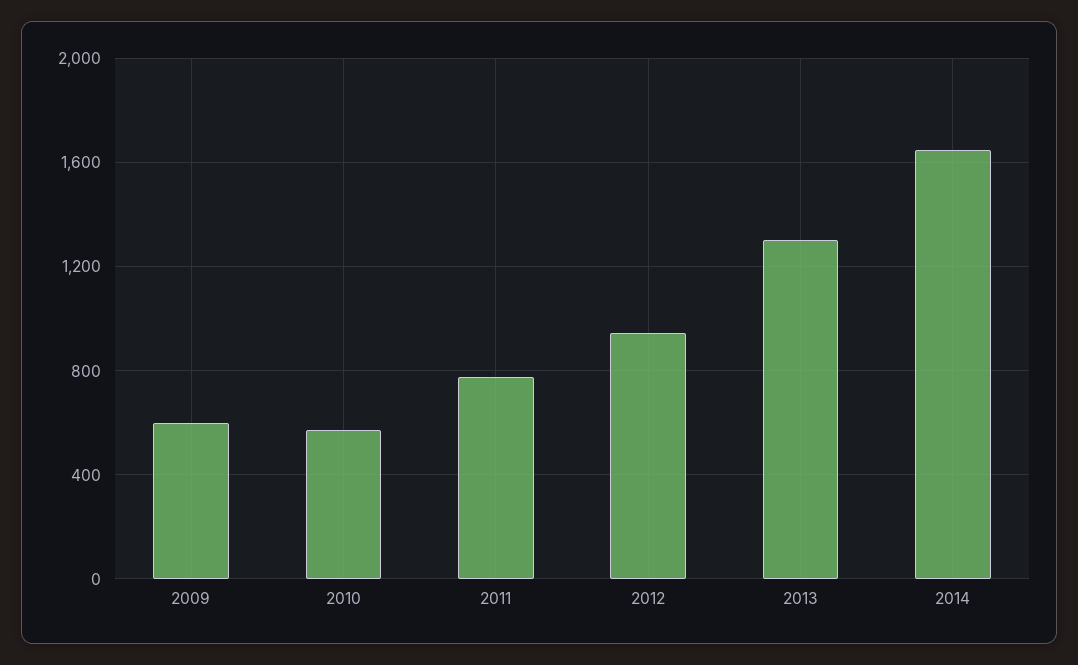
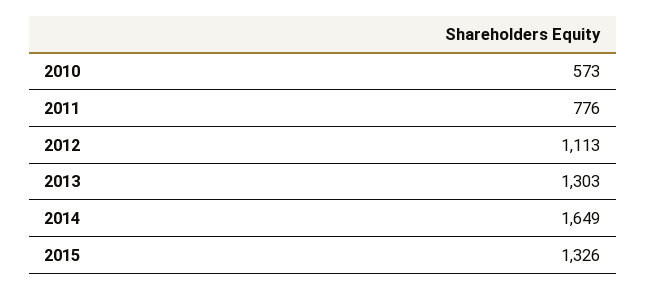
2009: 600 -> none
2012: 950 -> 1113
2015: none -> 1326

